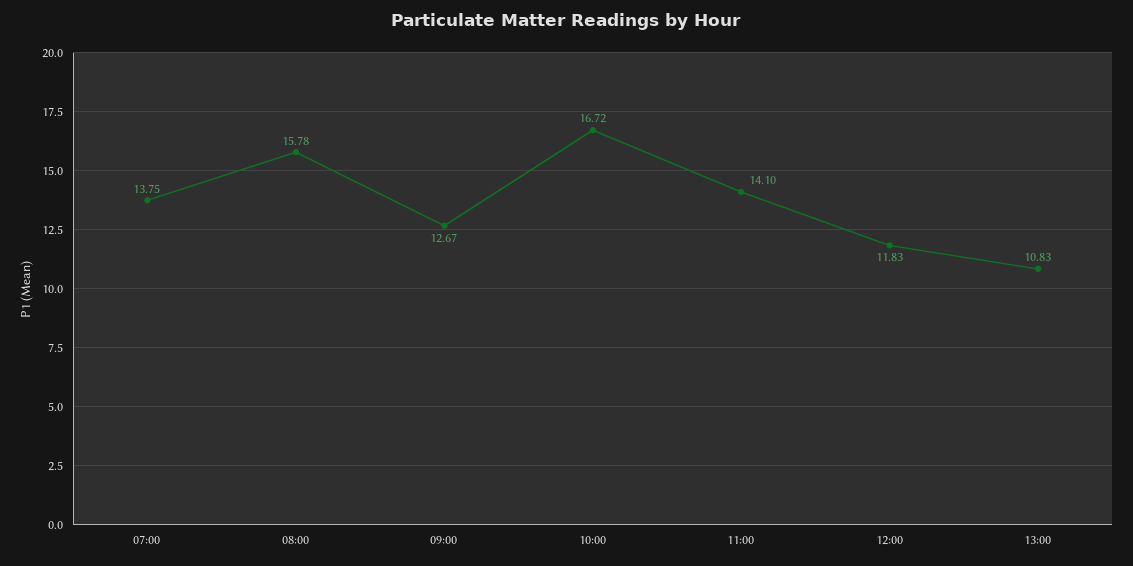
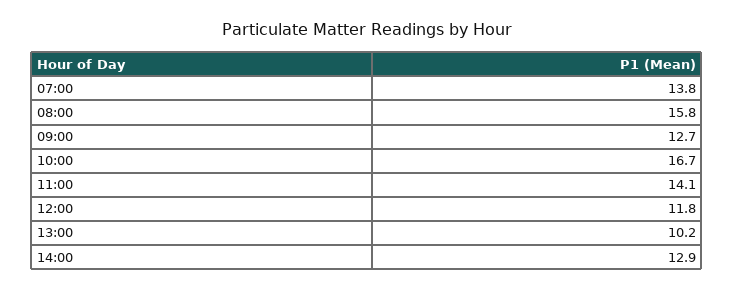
13:00: 10.83 -> 10.2
14:00: none -> 12.9

